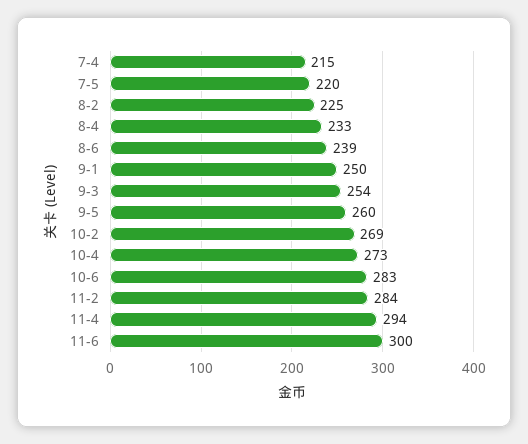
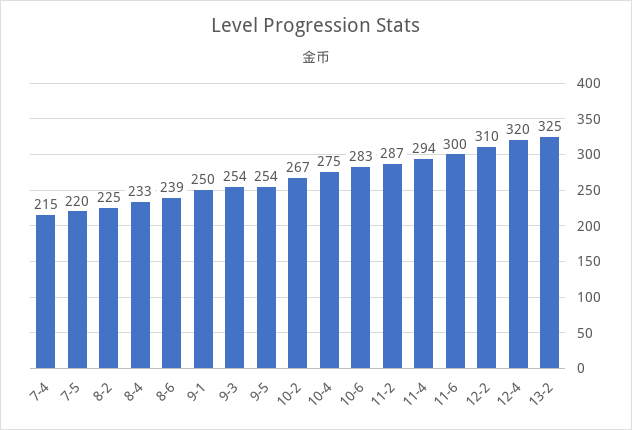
9-5: 260 -> 254
10-2: 269 -> 267
10-4: 273 -> 275
11-2: 284 -> 287
12-2: none -> 310
12-4: none -> 320
13-2: none -> 325

